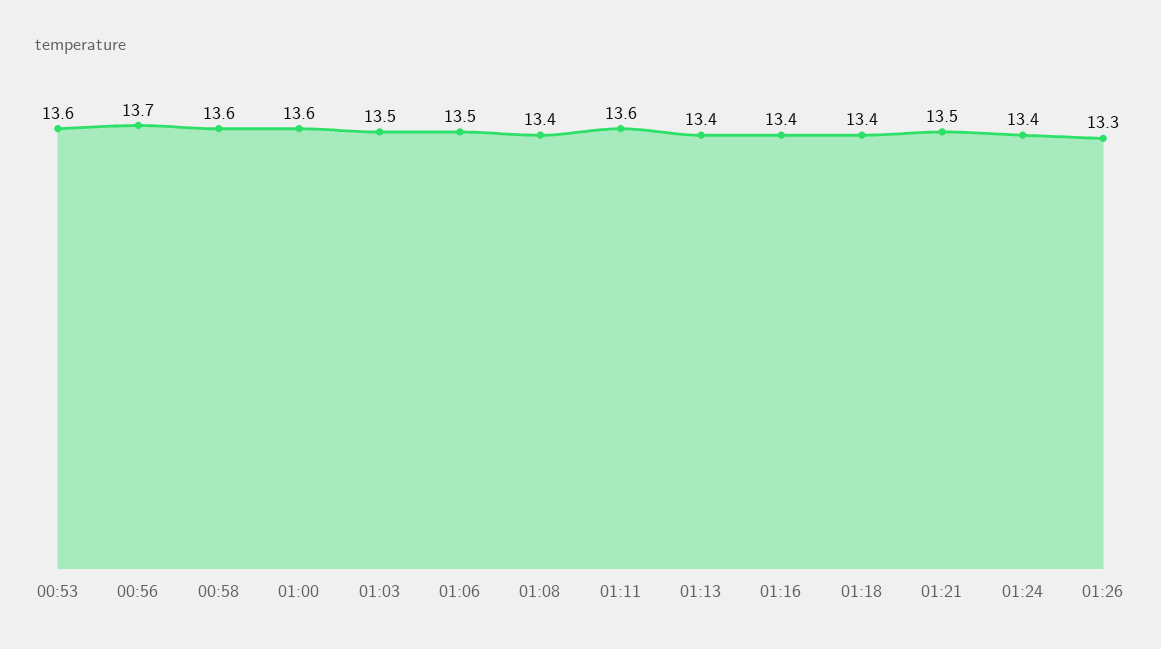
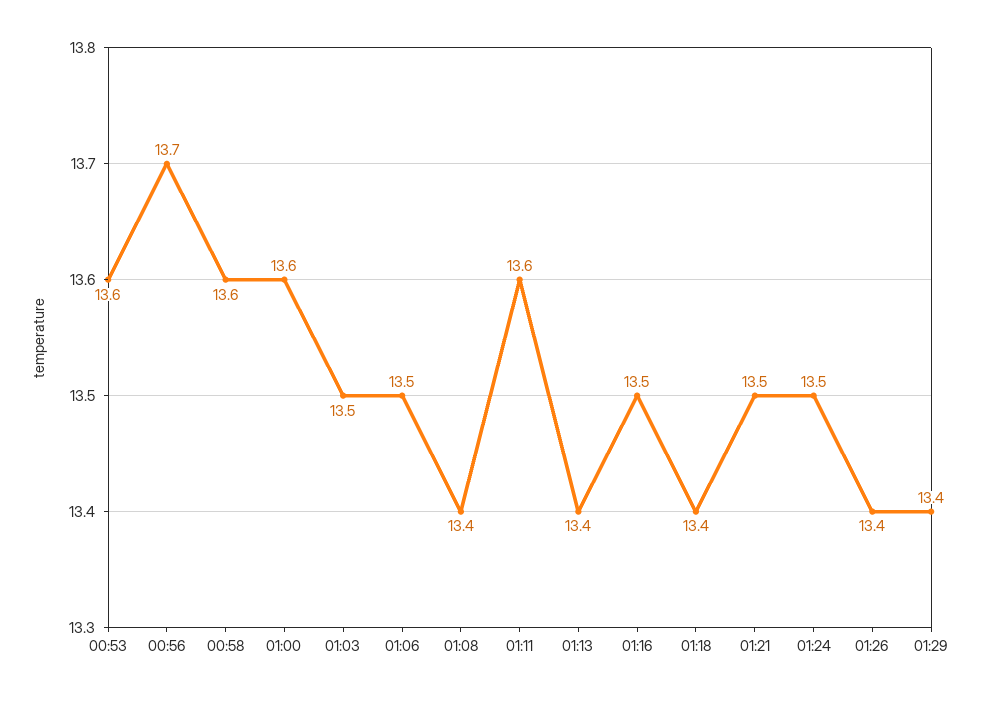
01:16: 13.4 -> 13.5
01:24: 13.4 -> 13.5
01:26: 13.3 -> 13.4
01:29: none -> 13.4

